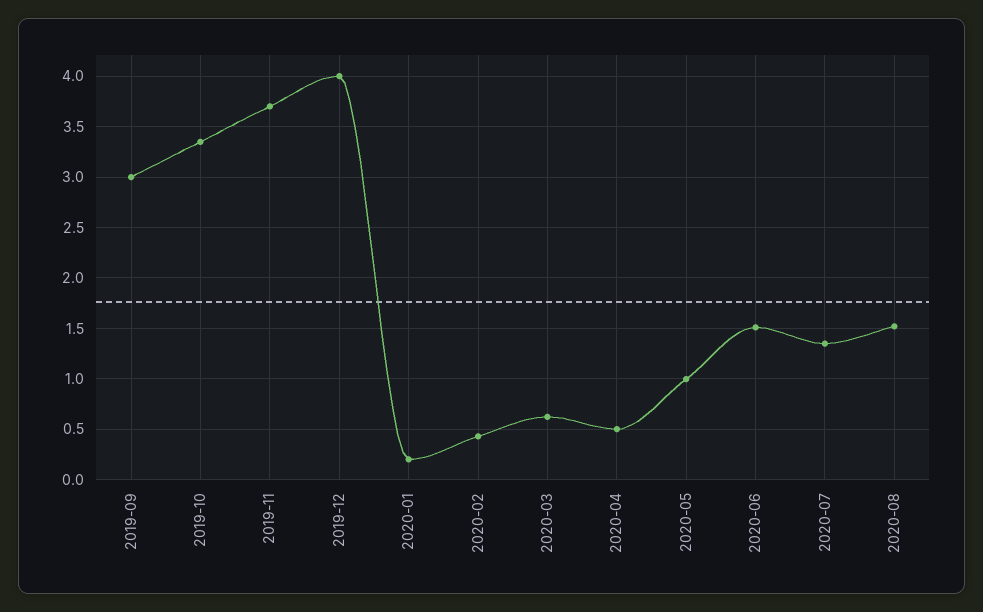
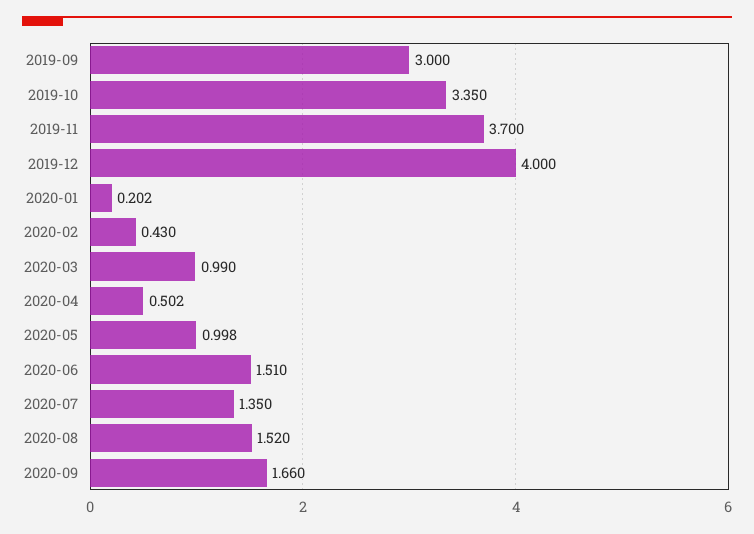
2020-03: 0.6 -> 0.99
2020-09: none -> 1.66

